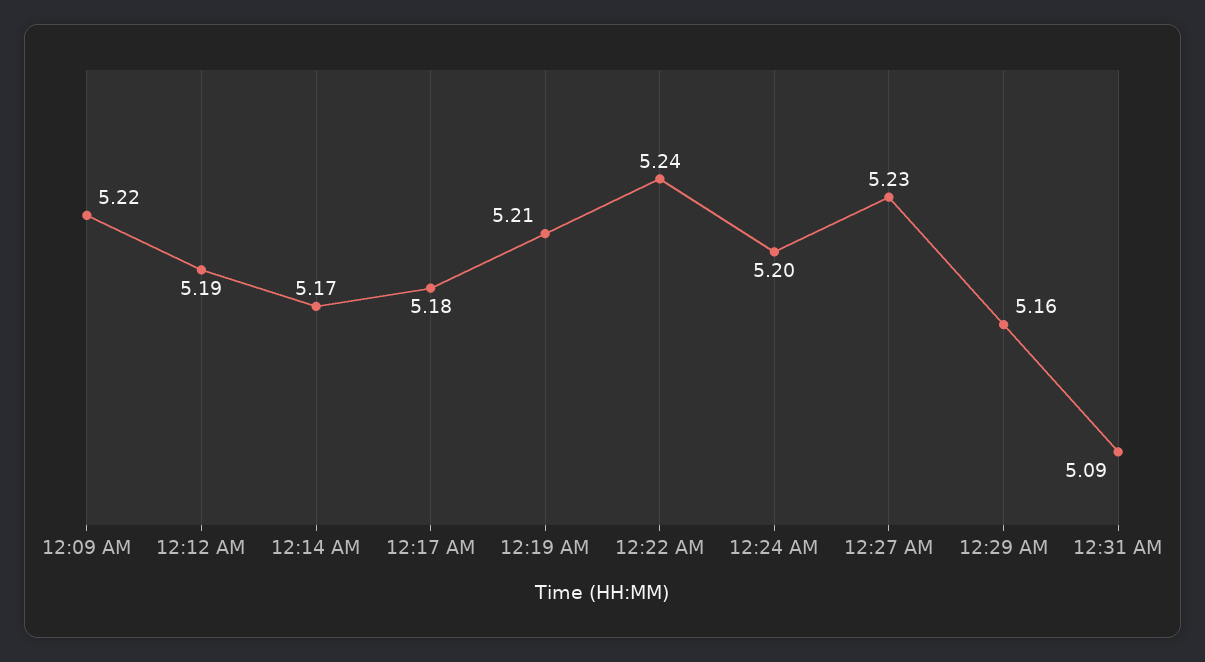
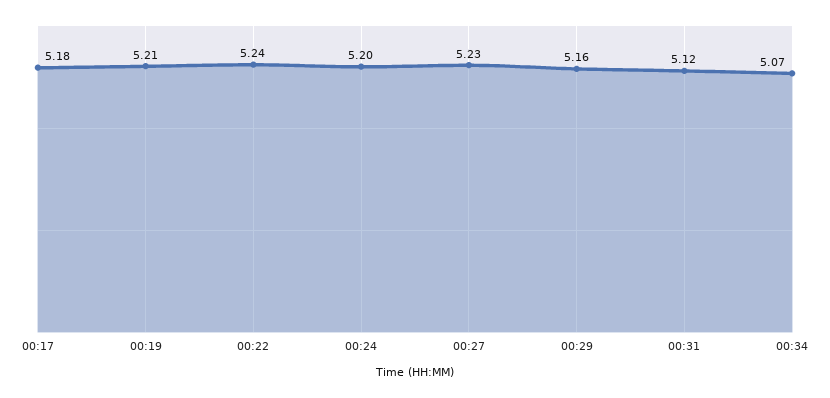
12:09 AM: 5.22 -> none
12:12 AM: 5.19 -> none
12:14 AM: 5.17 -> none
12:31 AM: 5.09 -> 5.12
00:34: none -> 5.07

